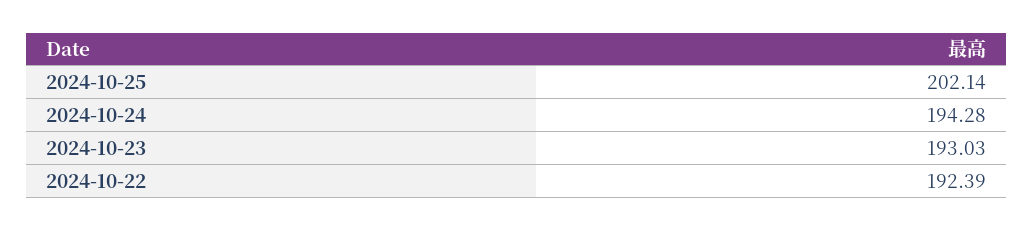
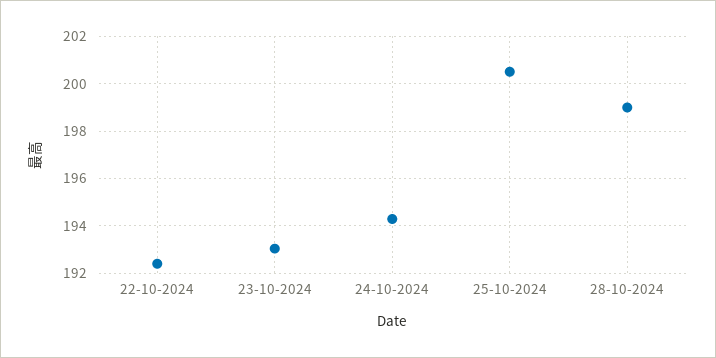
2024-10-25: 202.14 -> 200.5
28-10-2024: none -> 199

